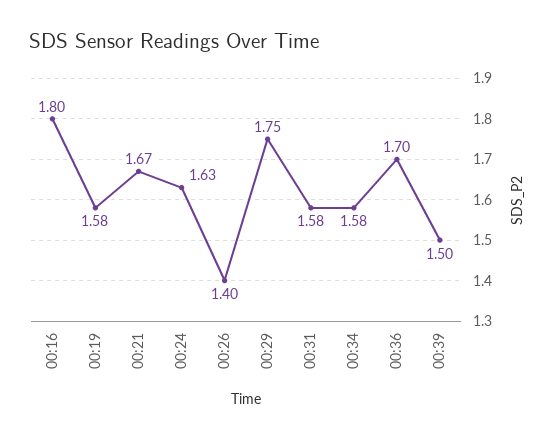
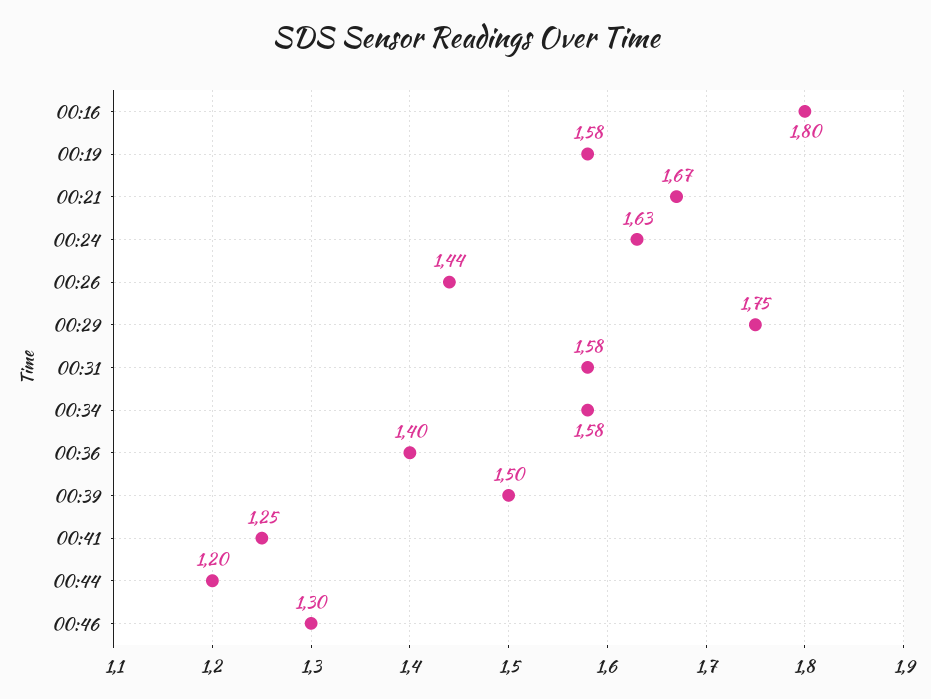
00:26: 1.4 -> 1.44
00:36: 1.7 -> 1.4
00:41: none -> 1.25
00:44: none -> 1.2
00:46: none -> 1.3

